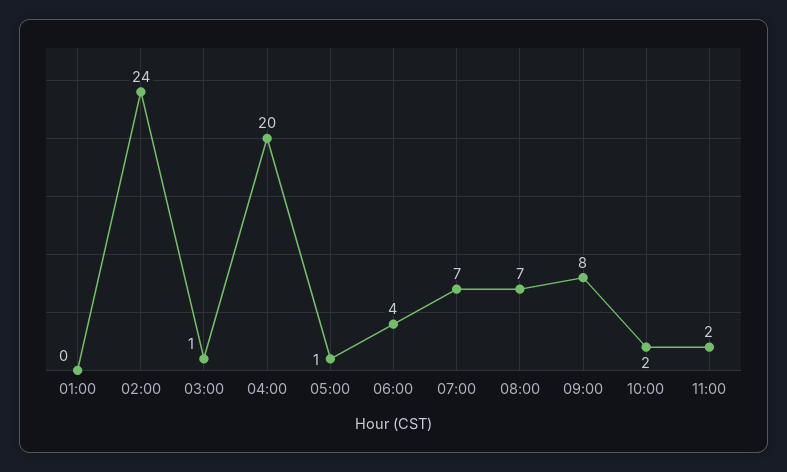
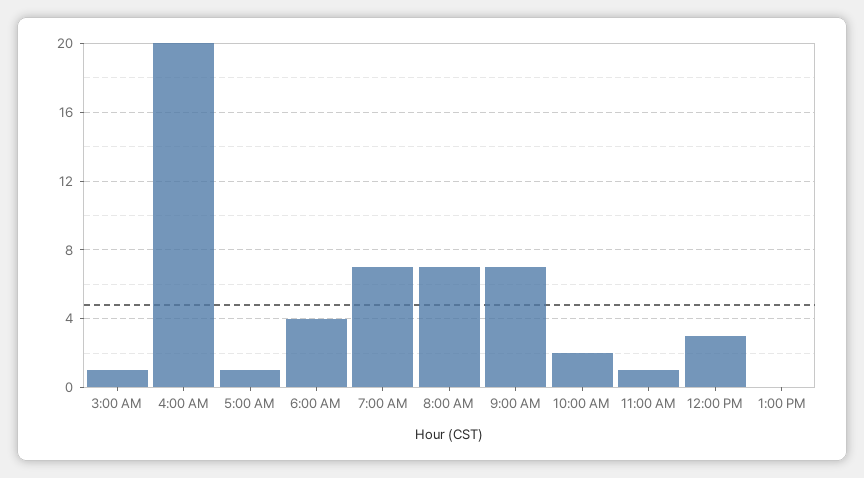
01:00: 0 -> none
02:00: 24 -> none
09:00: 8 -> 7
11:00: 2 -> 1
12:00 PM: none -> 3
1:00 PM: none -> 0

